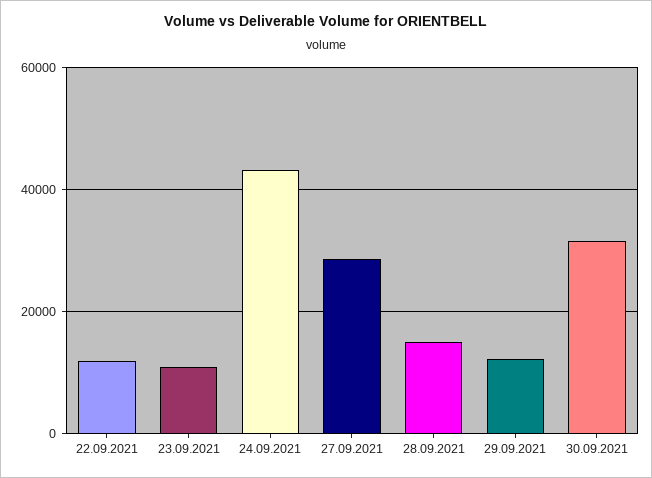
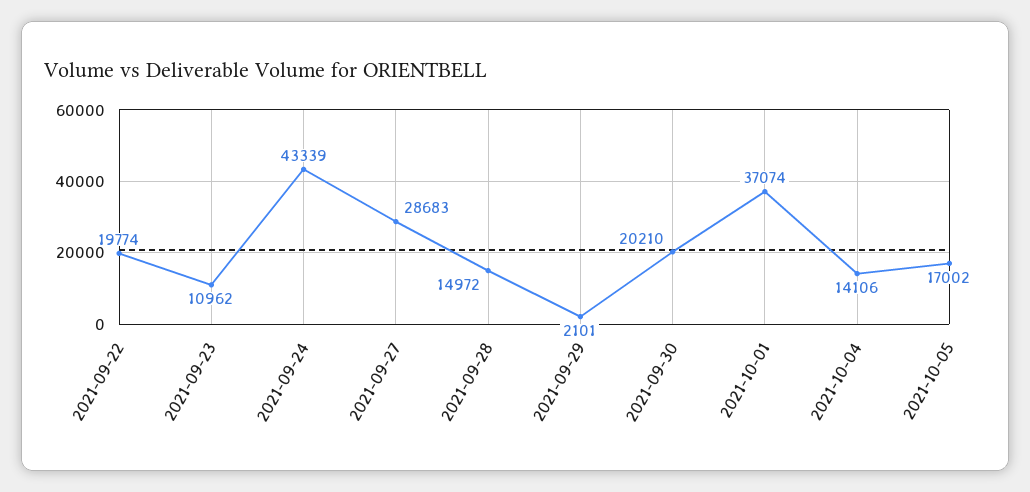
22.09.2021: 12000 -> 19774
29.09.2021: 12000 -> 2101
30.09.2021: 32000 -> 20210
2021-10-01: none -> 37074
2021-10-04: none -> 14106
2021-10-05: none -> 17002

